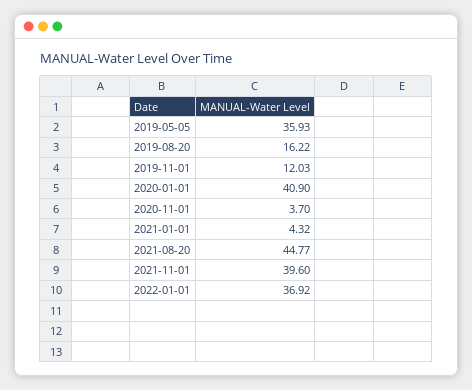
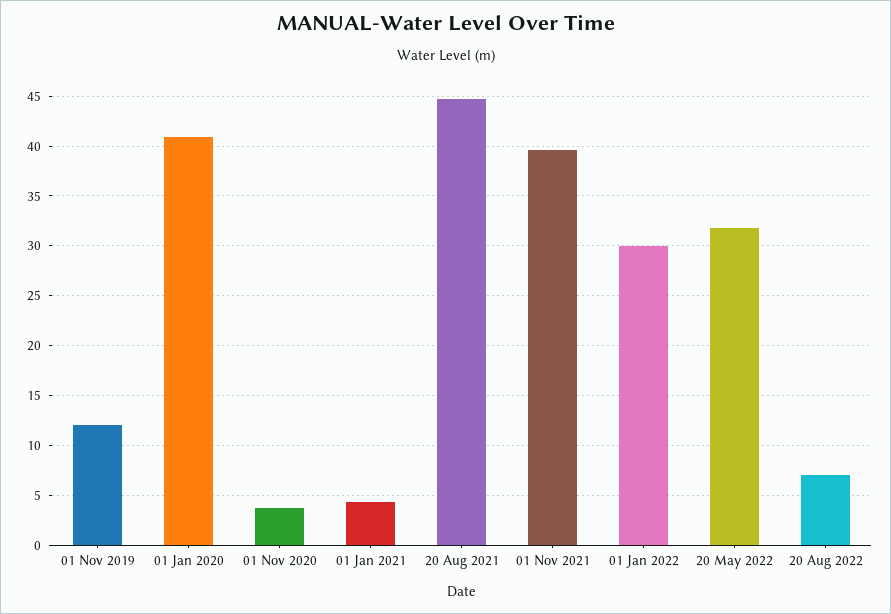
2019-05-05: 35.93 -> none
2019-08-20: 16.22 -> none
2022-01-01: 36.92 -> 30
20 May 2022: none -> 32
20 Aug 2022: none -> 7

